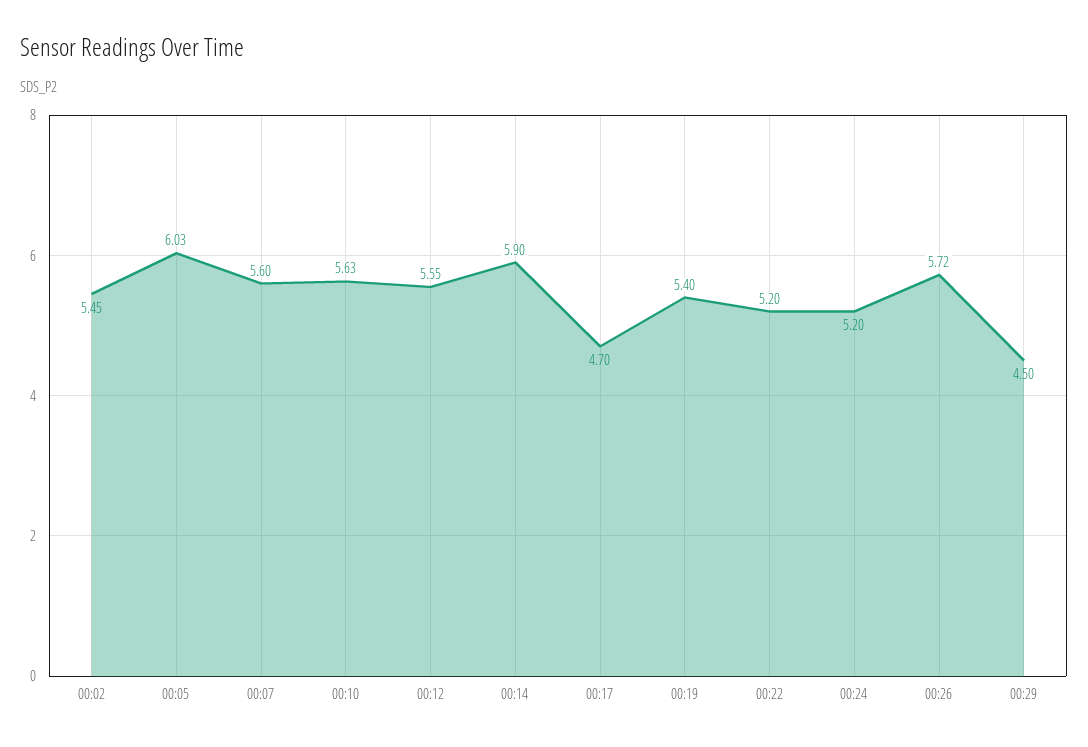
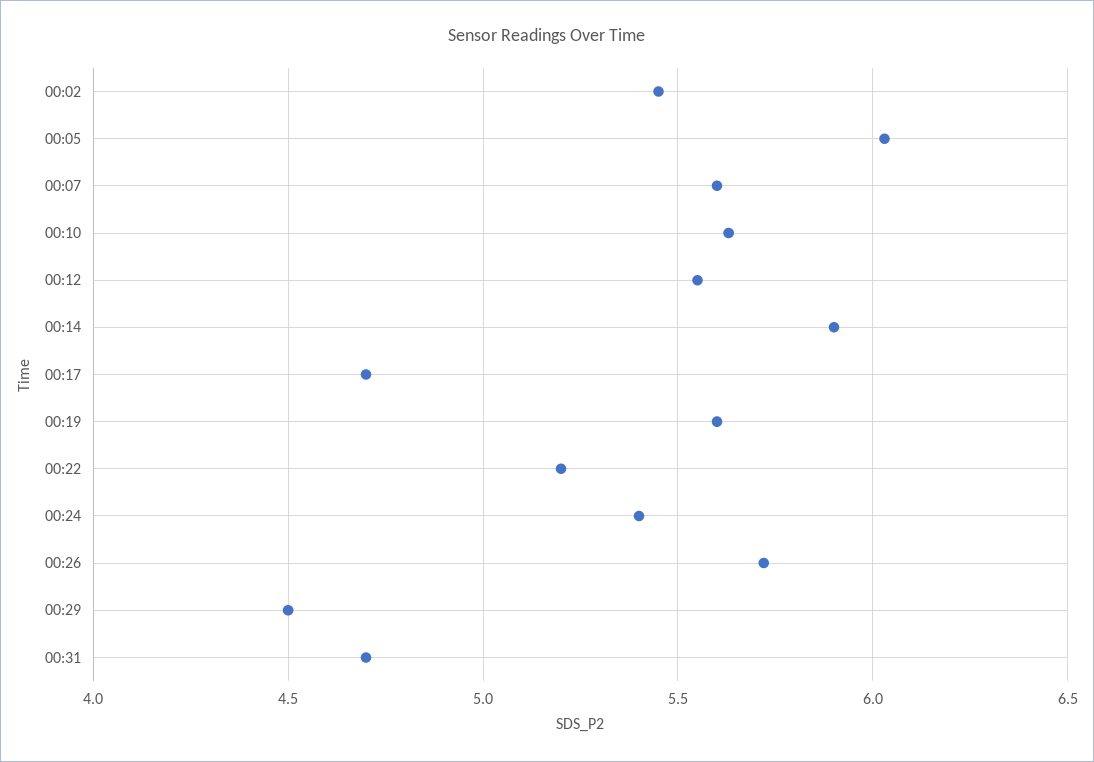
00:19: 5.4 -> 5.6
00:24: 5.2 -> 5.4
00:31: none -> 4.7

